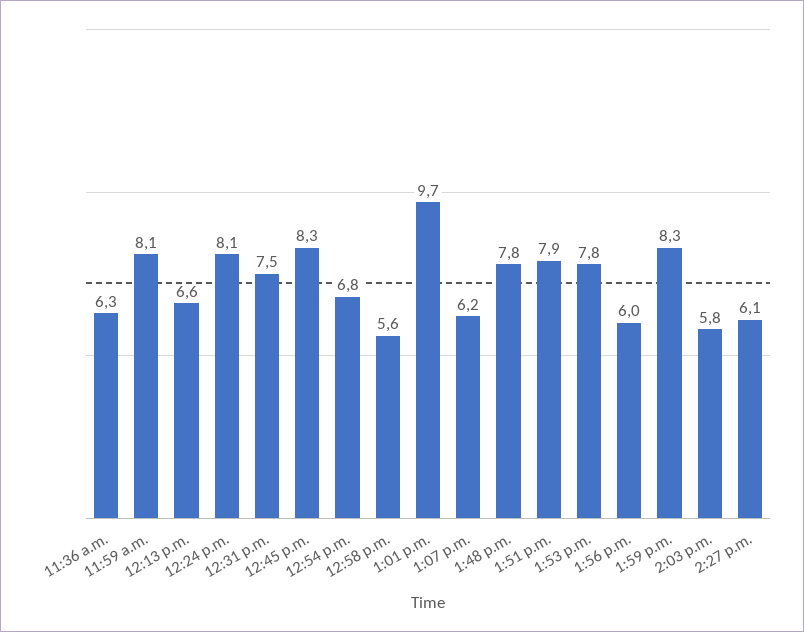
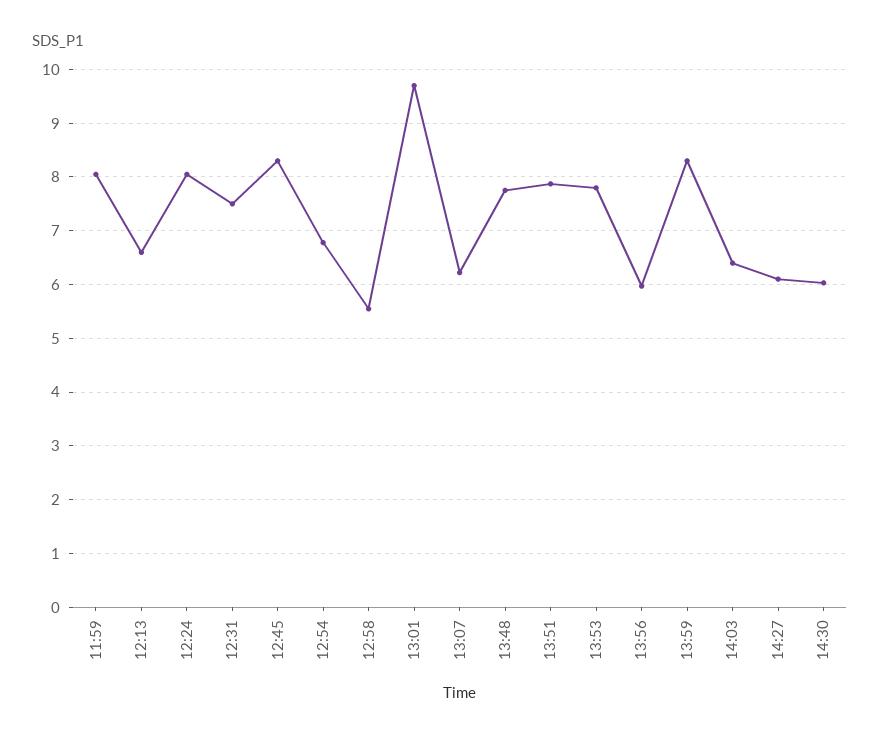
11:36 a.m.: 6.3 -> none
2:03 p.m.: 5.8 -> 6.4
14:30: none -> 6

